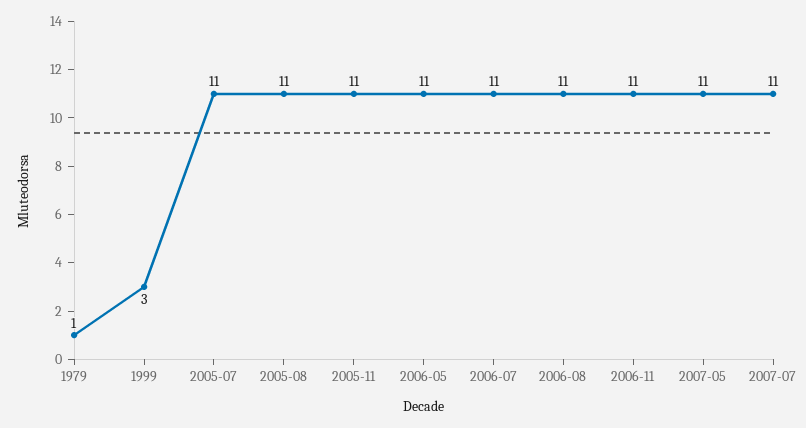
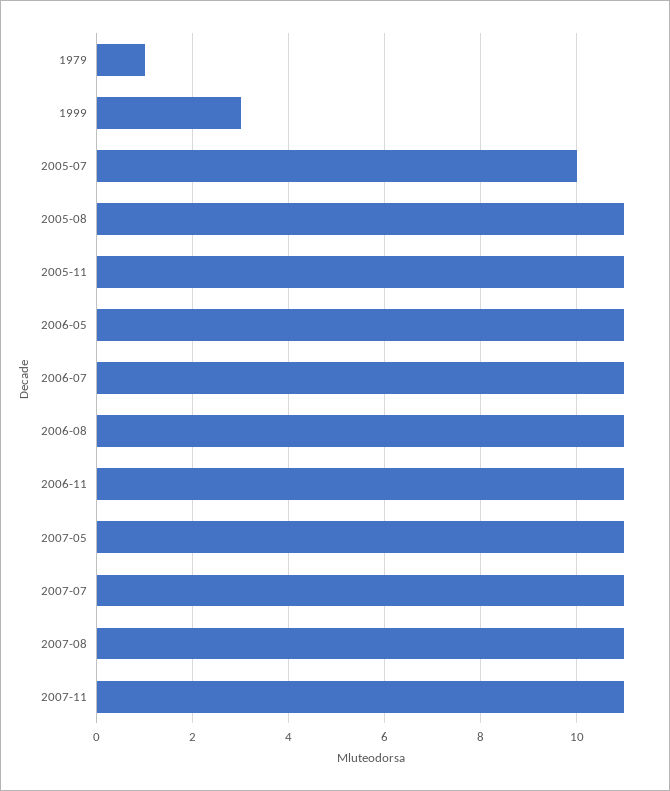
2005-07: 11 -> 10
2007-08: none -> 11
2007-11: none -> 11

